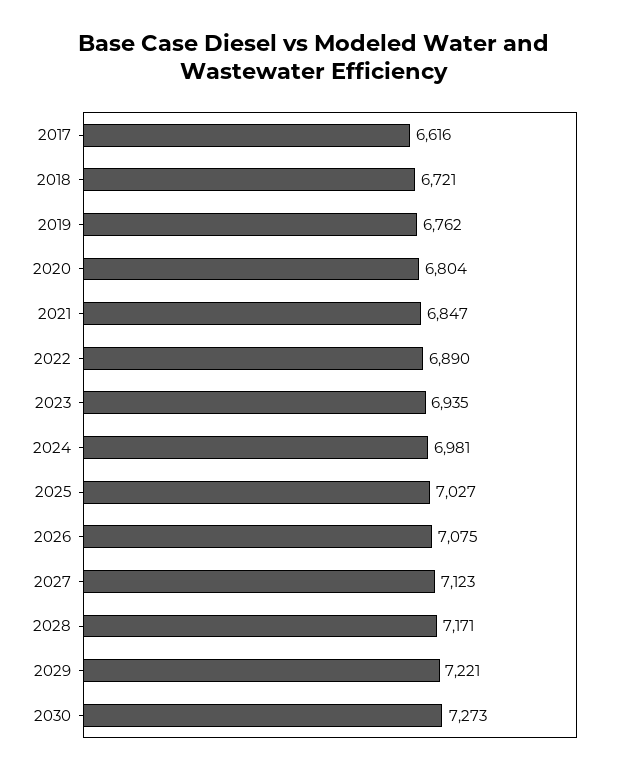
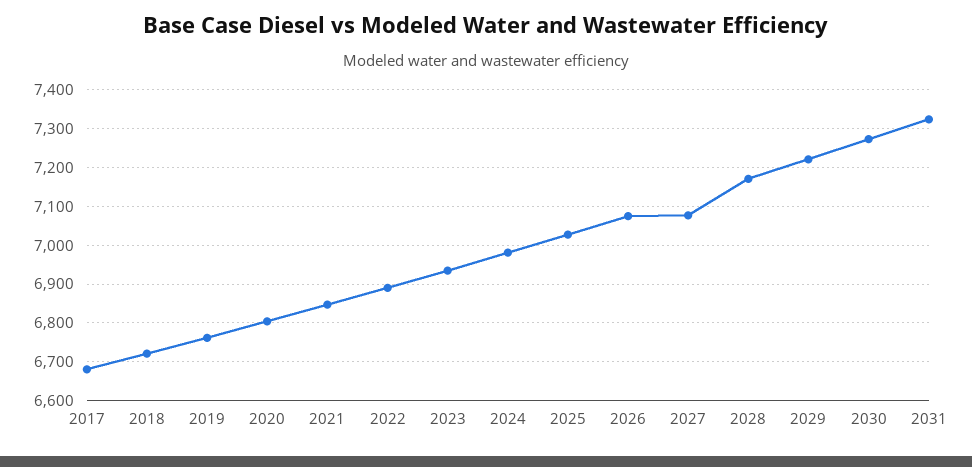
2017: 6616 -> 6680
2027: 7123 -> 7080
2031: none -> 7320

